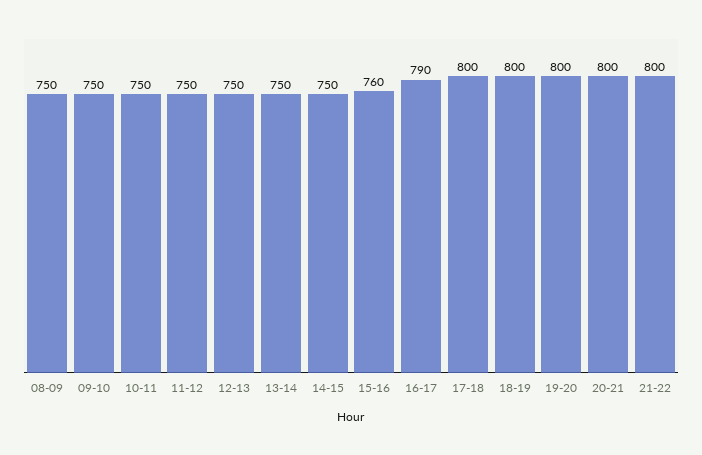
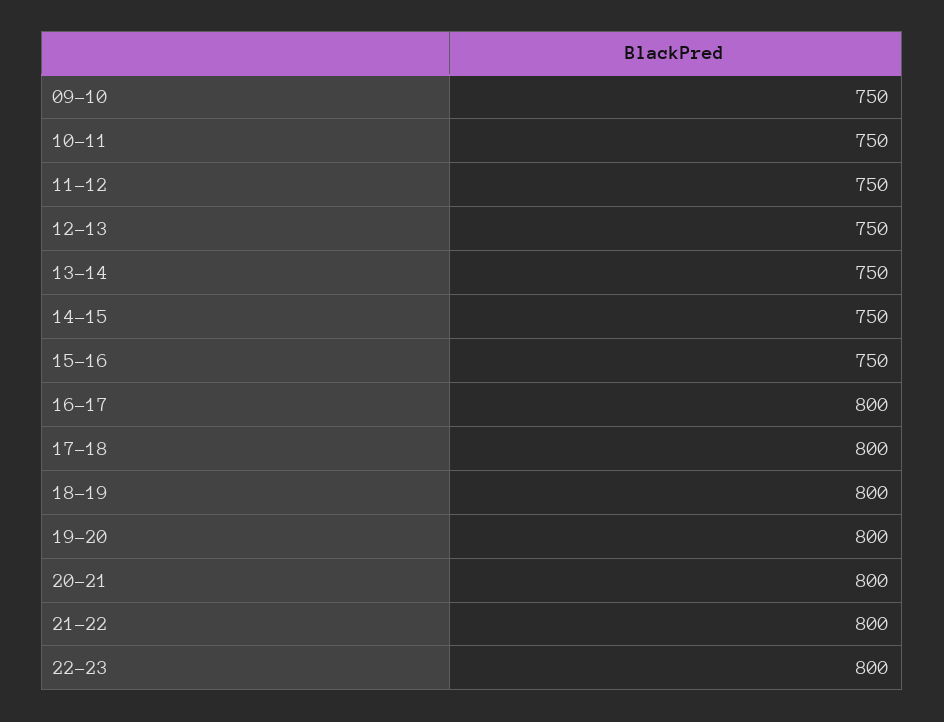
08-09: 750 -> none
15-16: 760 -> 750
16-17: 790 -> 800
22-23: none -> 800

